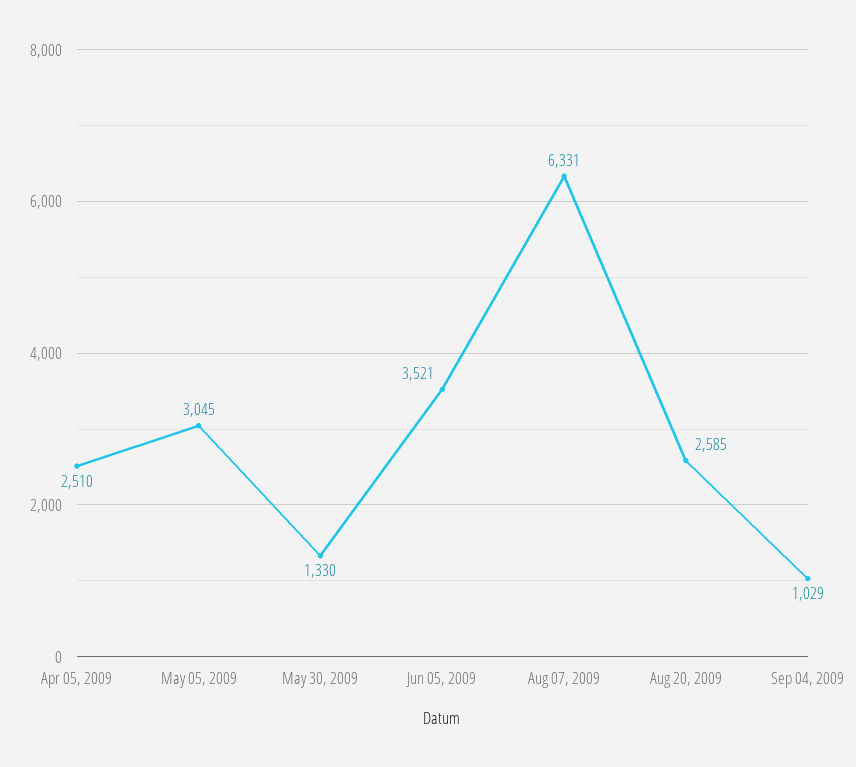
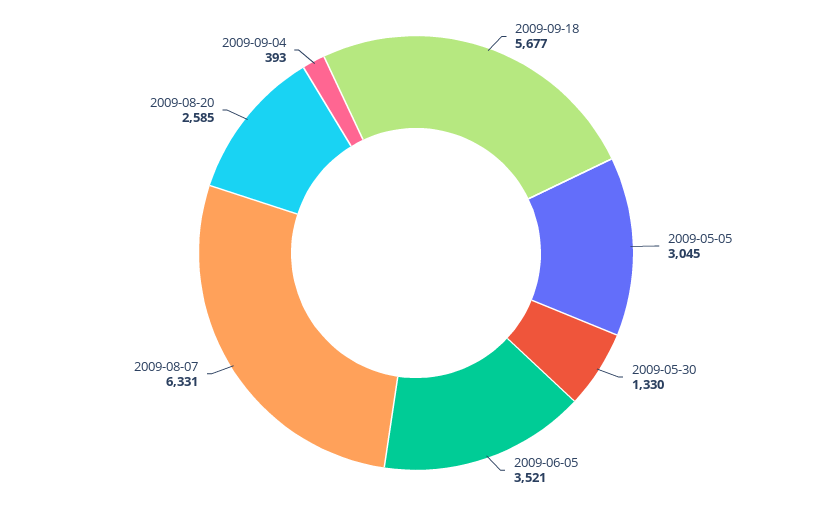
Apr 05, 2009: 2510 -> none
Sep 04, 2009: 1029 -> 393
2009-09-18: none -> 5677

